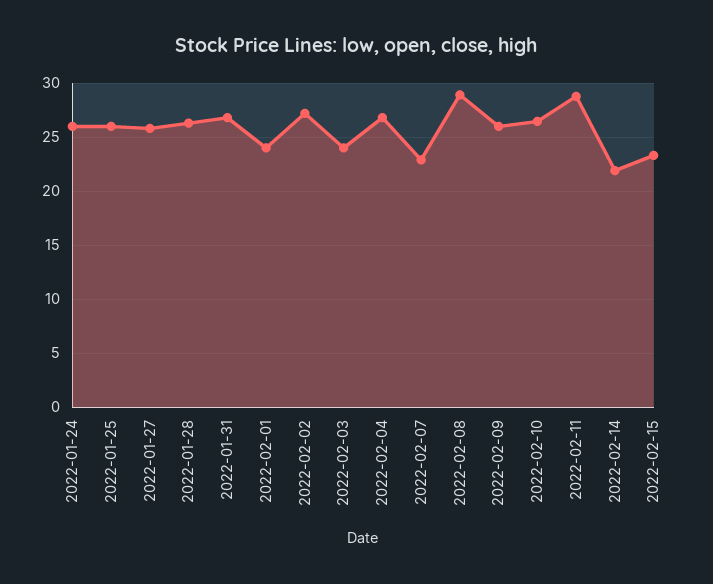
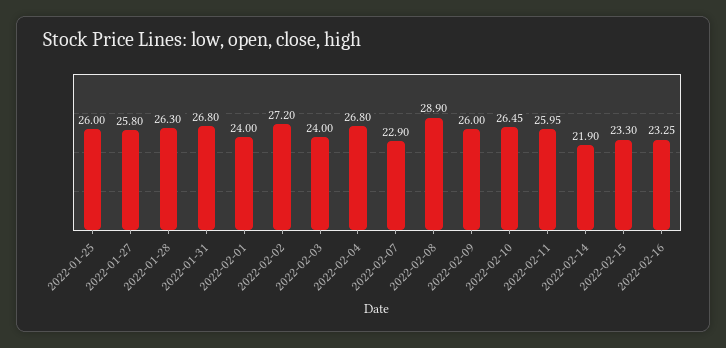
2022-01-24: 26 -> none
2022-02-11: 29 -> 25.95
2022-02-16: none -> 23.25

